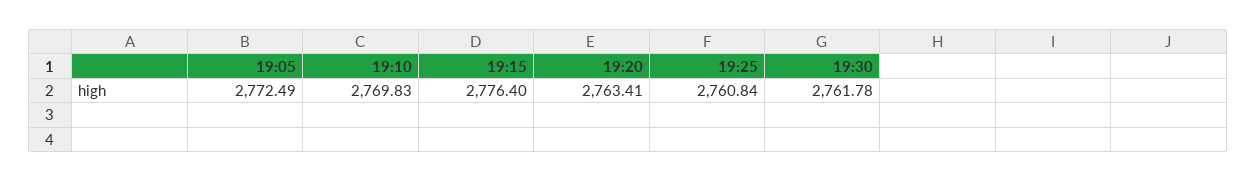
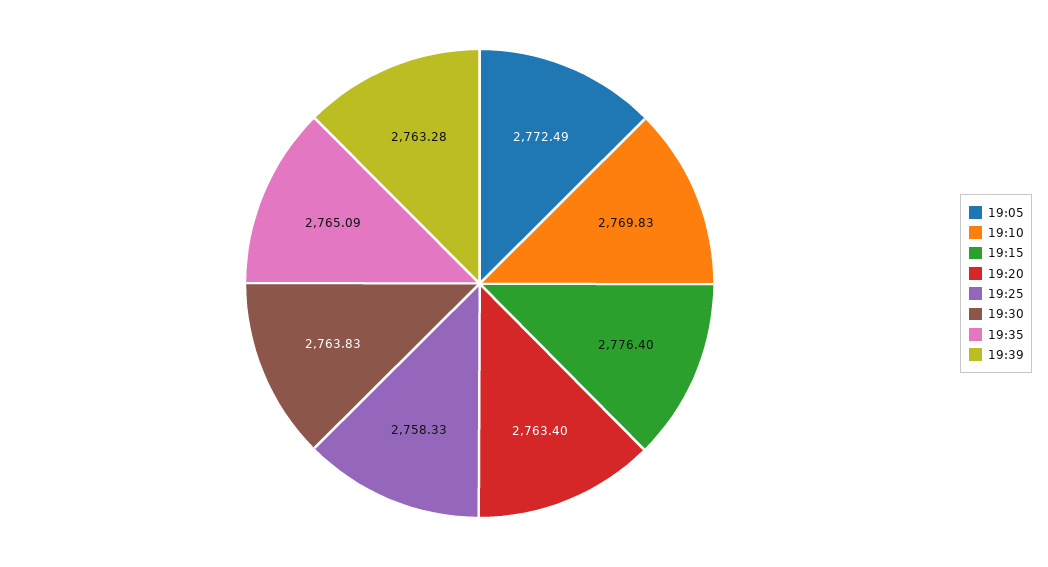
19:20: 2763.41 -> 2763.4
19:25: 2760.84 -> 2758.33
19:30: 2761.78 -> 2763.83
19:35: none -> 2765.09
19:39: none -> 2763.28

